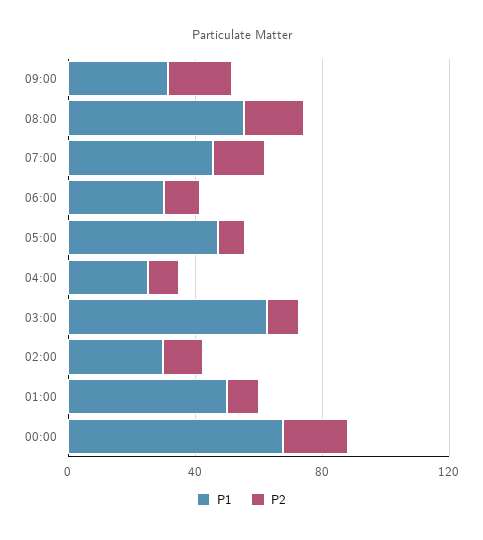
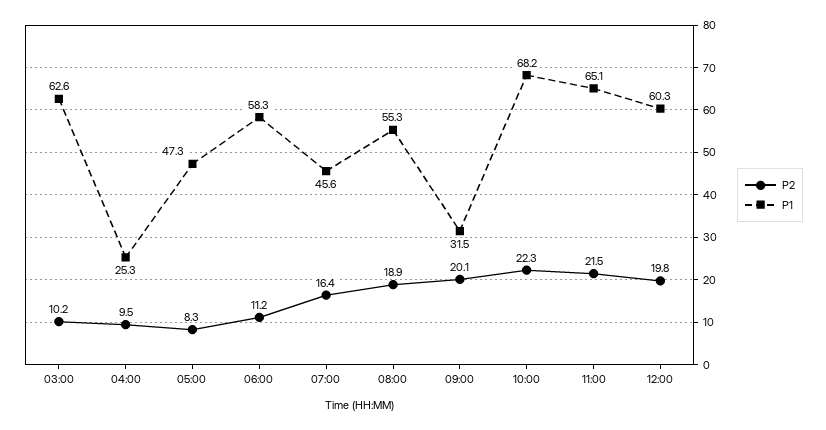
P1, 06:00: 30 -> 58.3
P1, 02:00: 30 -> none
P2, 02:00: 10 -> none
P1, 01:00: 50 -> none
P2, 01:00: 10 -> none
P1, 00:00: 70 -> none
P2, 00:00: 20 -> none
P2, 10:00: none -> 22.3
P1, 10:00: none -> 68.2
P2, 11:00: none -> 21.5
P1, 11:00: none -> 65.1
P2, 12:00: none -> 19.8
P1, 12:00: none -> 60.3

